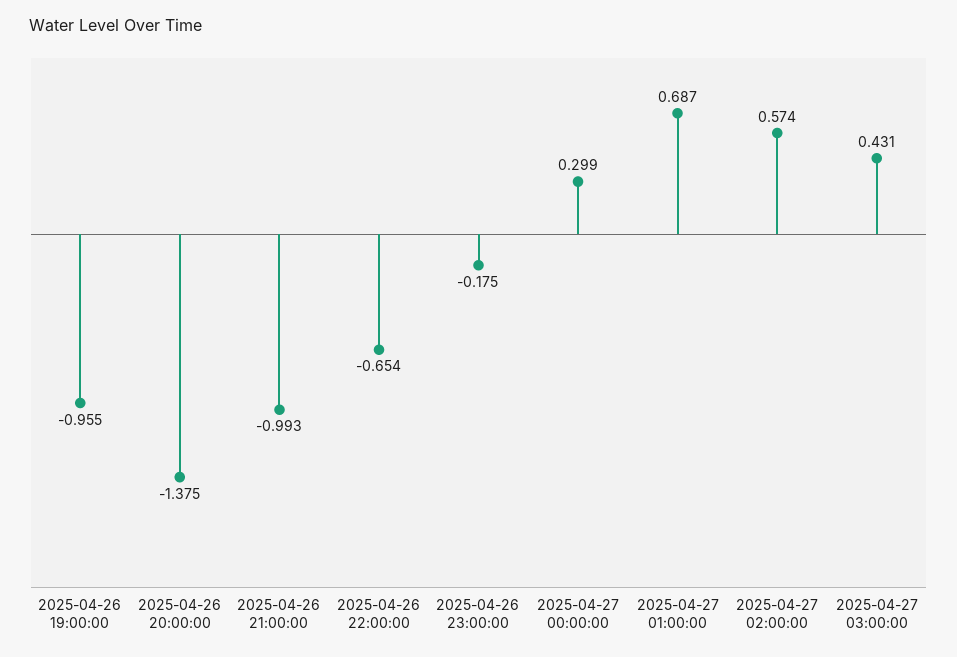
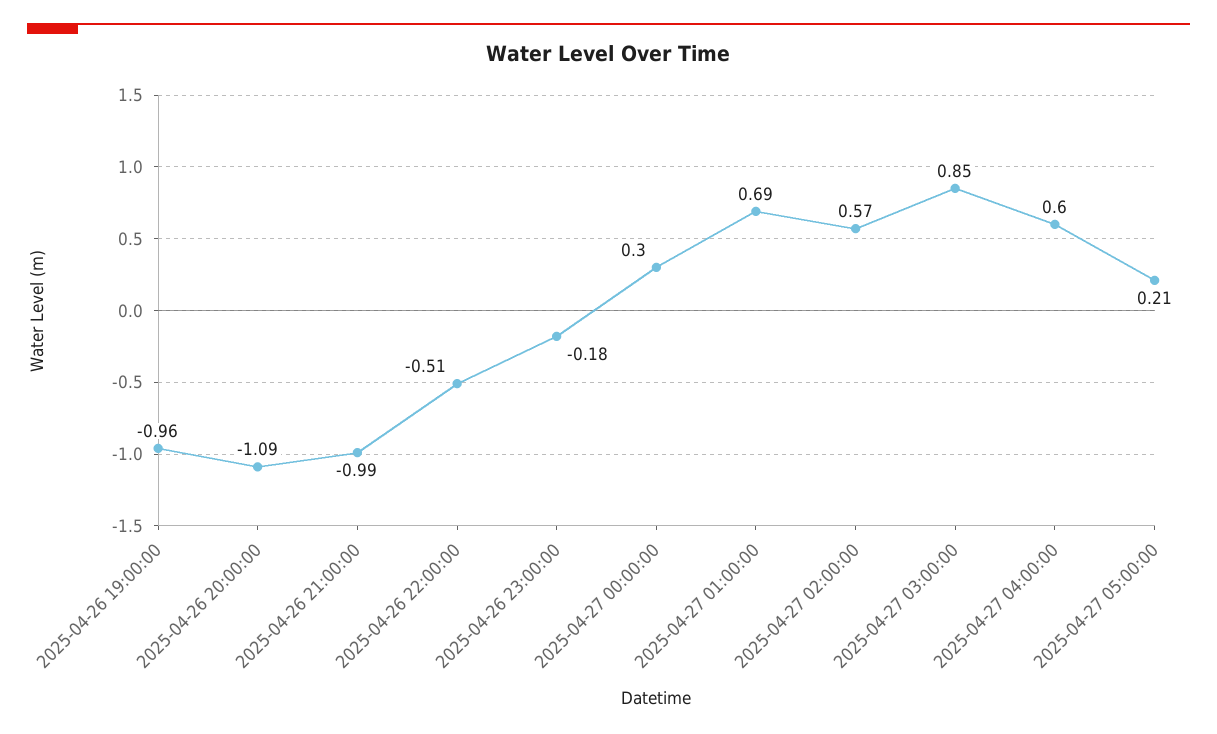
2025-04-26 20:00:00: -1.375 -> -1.09
2025-04-26 22:00:00: -0.654 -> -0.51
2025-04-27 03:00:00: 0.431 -> 0.85
2025-04-27 04:00:00: none -> 0.6
2025-04-27 05:00:00: none -> 0.21

